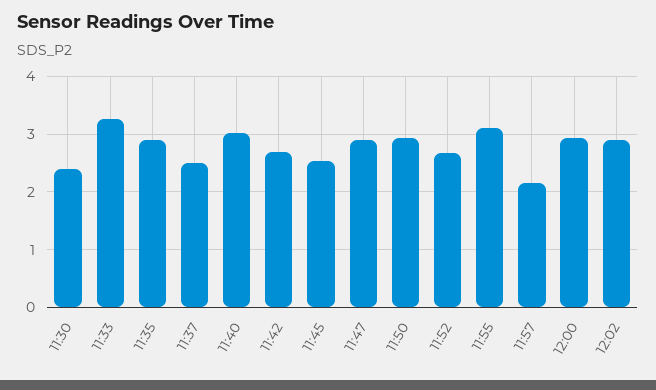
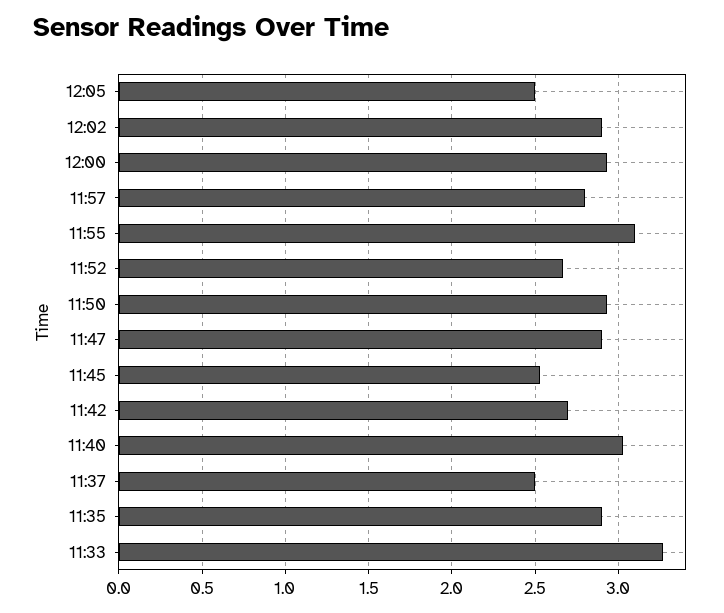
11:30: 2.4 -> none
11:57: 2.2 -> 2.8
12:05: none -> 2.5

